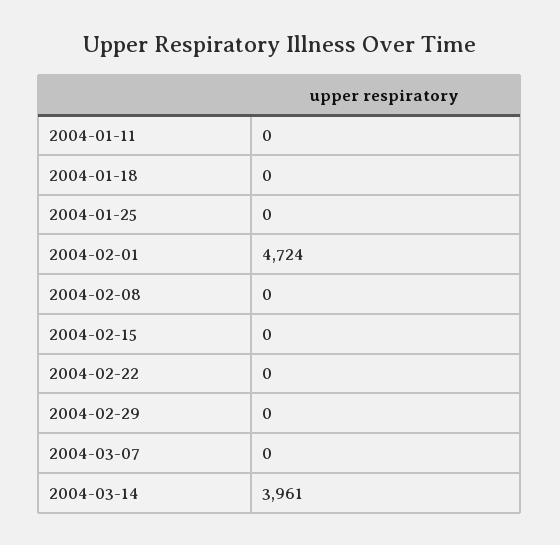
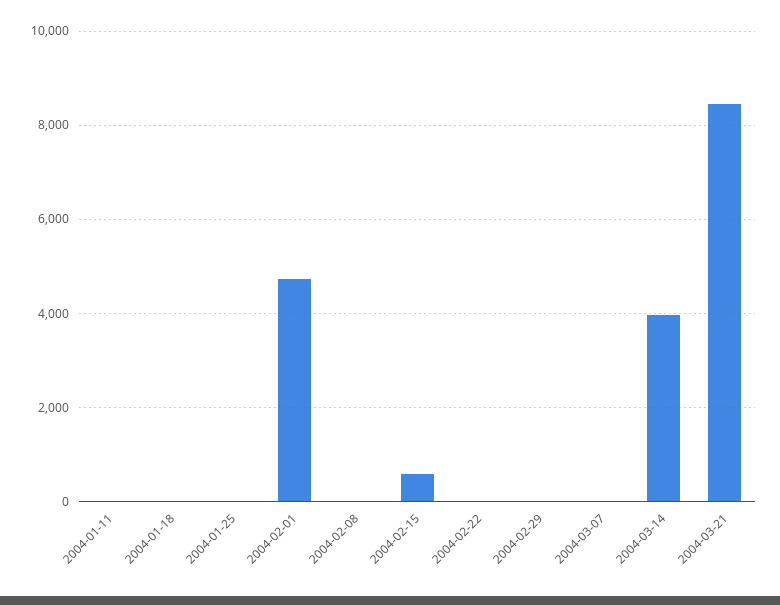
2004-02-15: 0 -> 600
2004-03-21: none -> 8400

